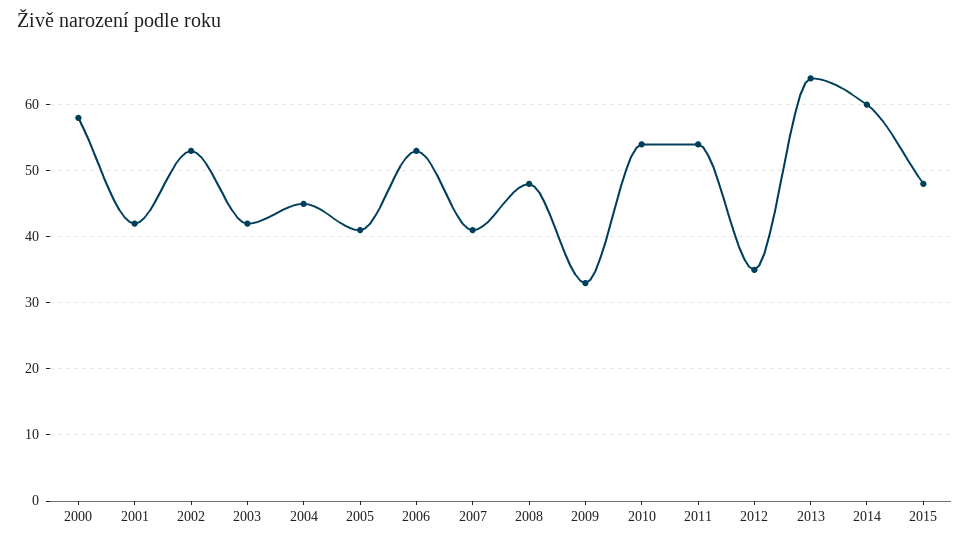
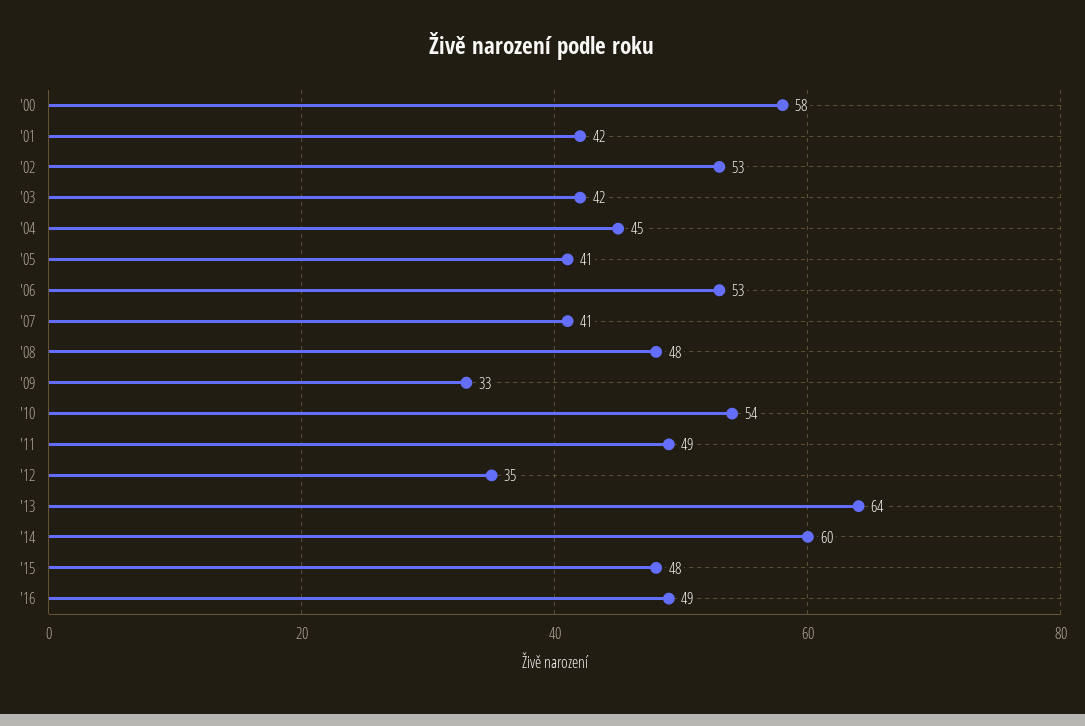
2011: 54 -> 49
'16: none -> 49

